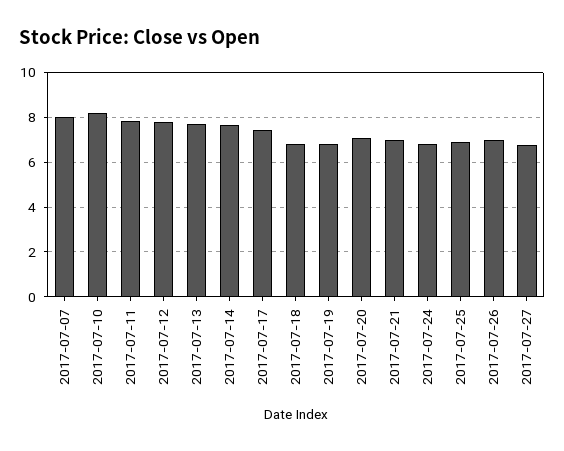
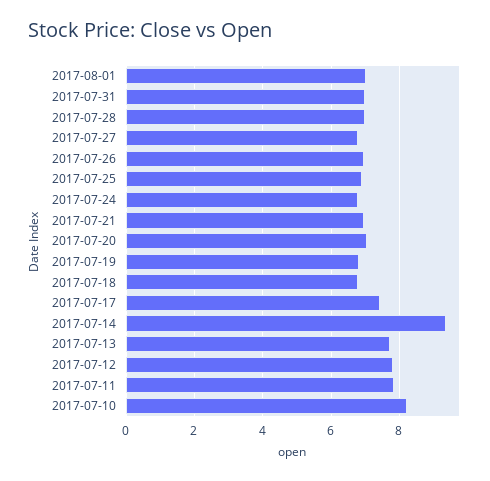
2017-07-07: 8 -> none
2017-07-14: 7.5 -> 9.4
2017-08-01: none -> 7
2017-07-31: none -> 7
2017-07-28: none -> 7

